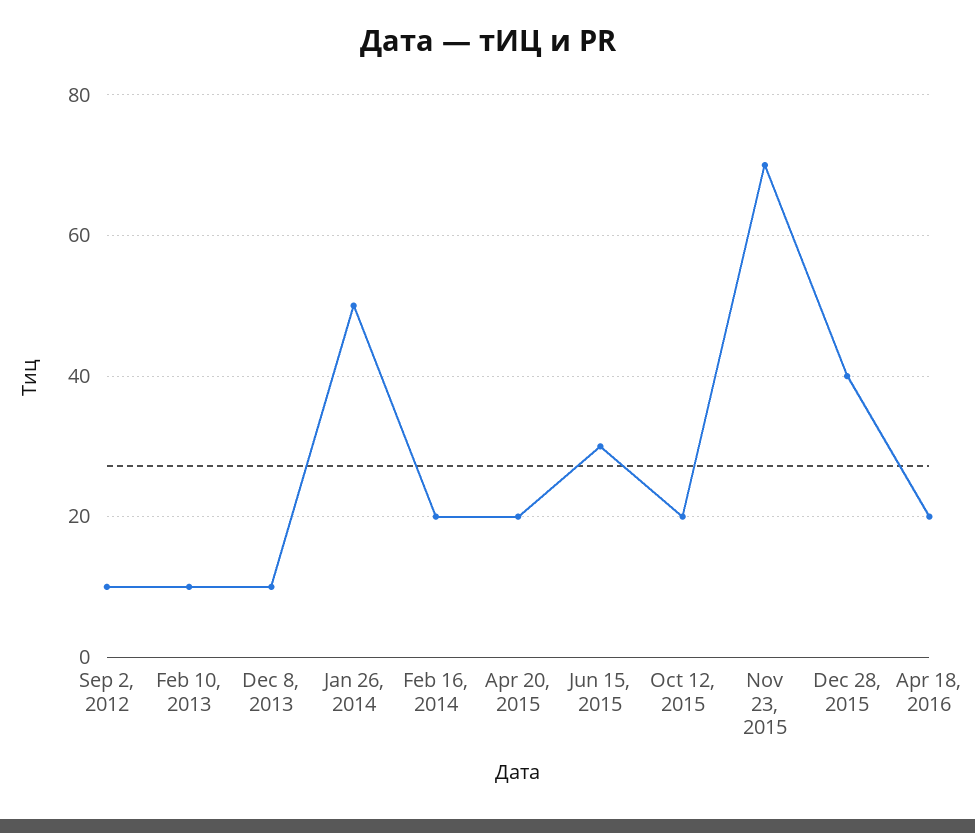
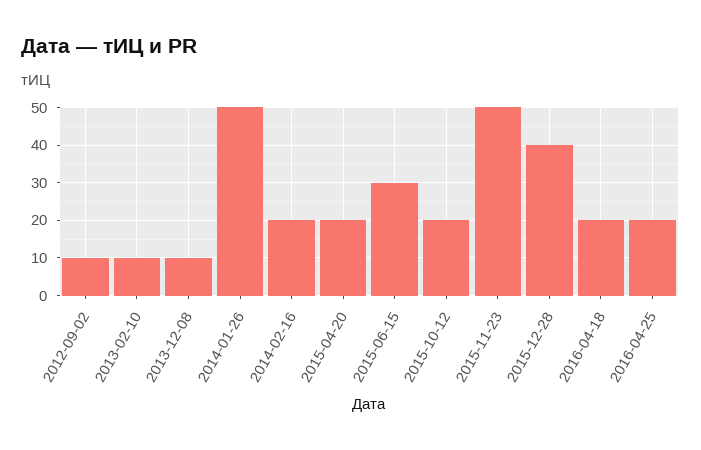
Nov 23, 2015: 70 -> 50
2016-04-25: none -> 20

